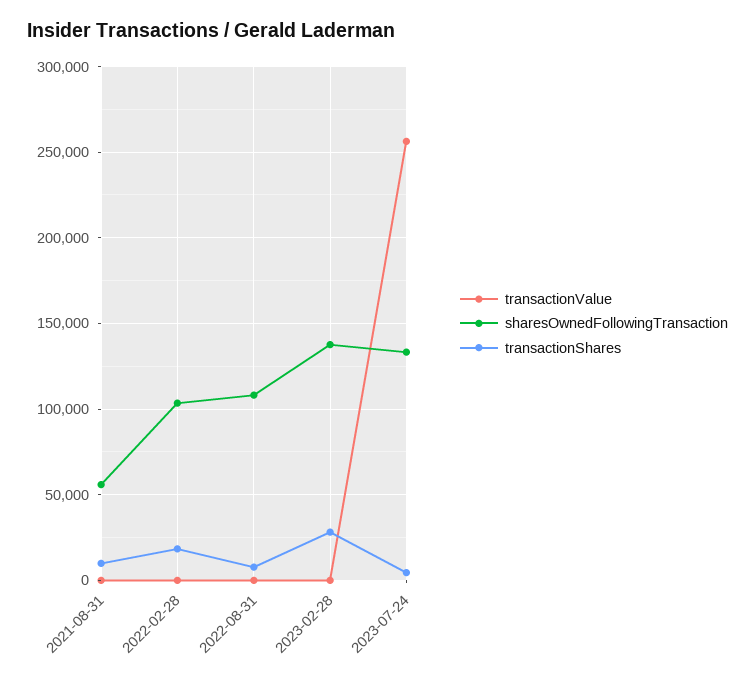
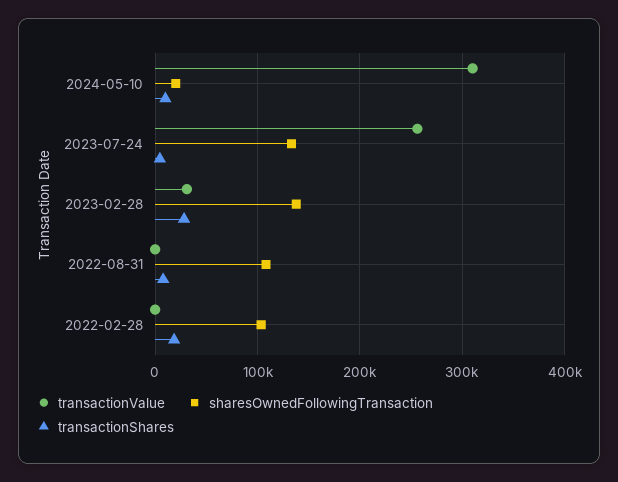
transactionValue, 2021-08-31: 0 -> none
sharesOwnedFollowingTransaction, 2021-08-31: 55000 -> none
transactionShares, 2021-08-31: 10000 -> none
transactionValue, 2023-02-28: 0 -> 30000
transactionValue, 2024-05-10: none -> 310000
sharesOwnedFollowingTransaction, 2024-05-10: none -> 20000
transactionShares, 2024-05-10: none -> 10000

